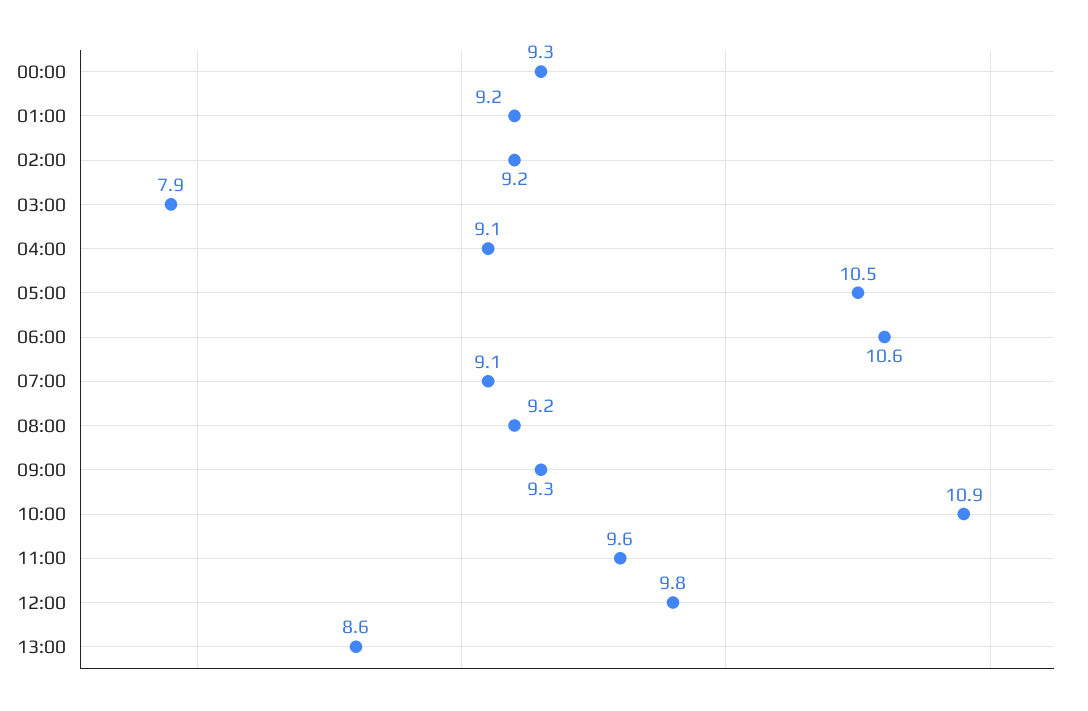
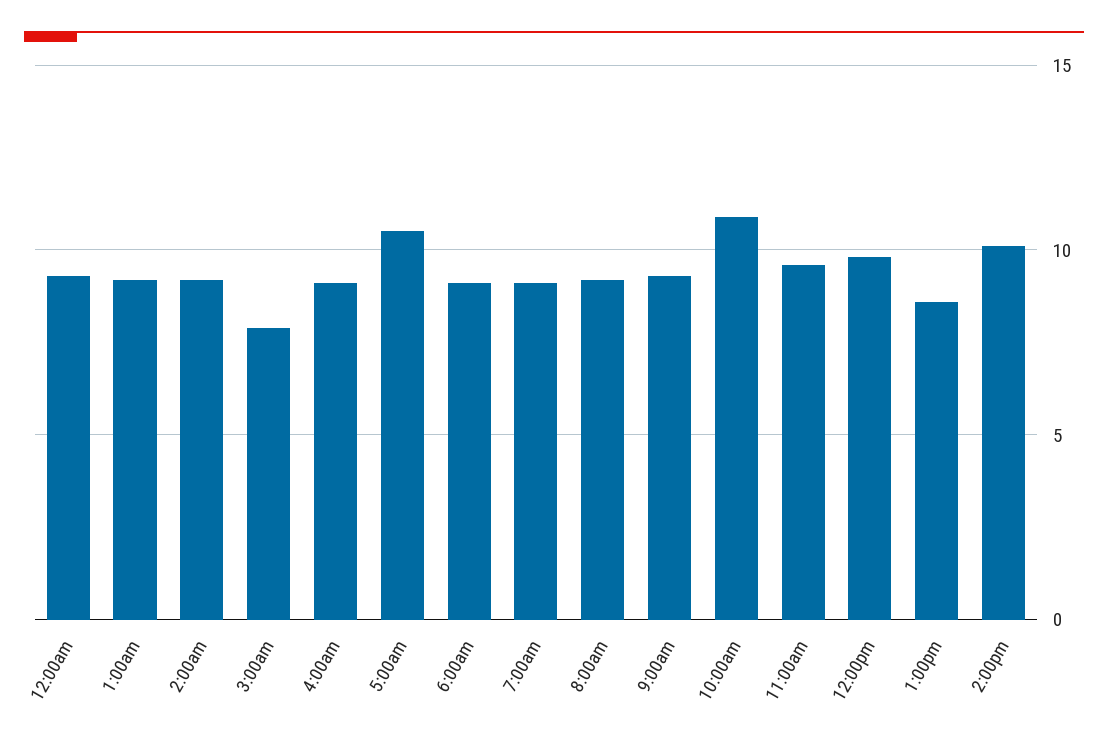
06:00: 10.6 -> 9
2:00pm: none -> 10

